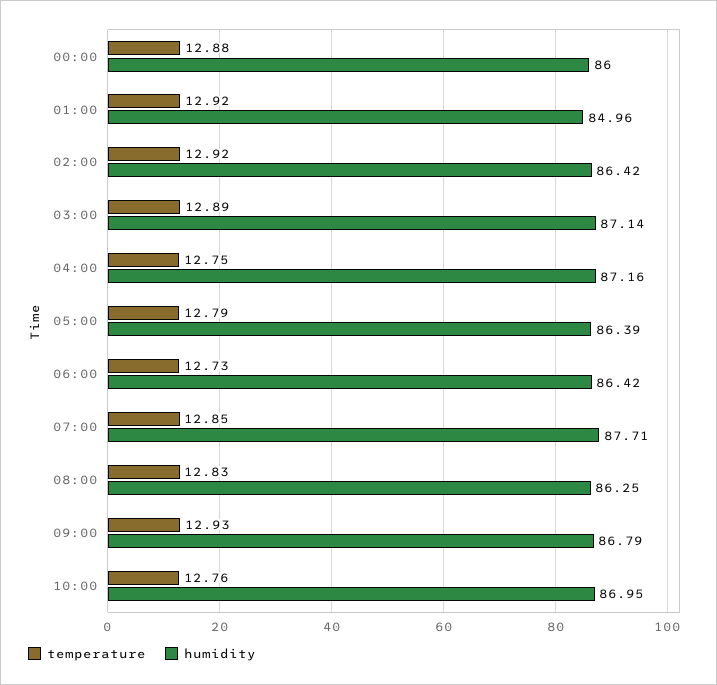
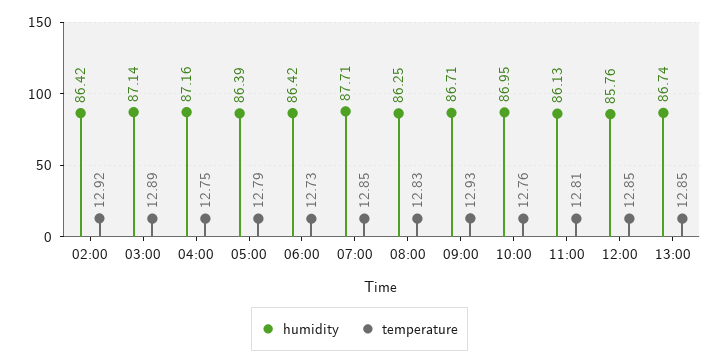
temperature, 00:00: 12.88 -> none
humidity, 00:00: 86 -> none
temperature, 01:00: 12.92 -> none
humidity, 01:00: 84.96 -> none
humidity, 09:00: 86.79 -> 86.71
humidity, 11:00: none -> 86.13
temperature, 11:00: none -> 12.81
humidity, 12:00: none -> 85.76
temperature, 12:00: none -> 12.85
humidity, 13:00: none -> 86.74
temperature, 13:00: none -> 12.85

